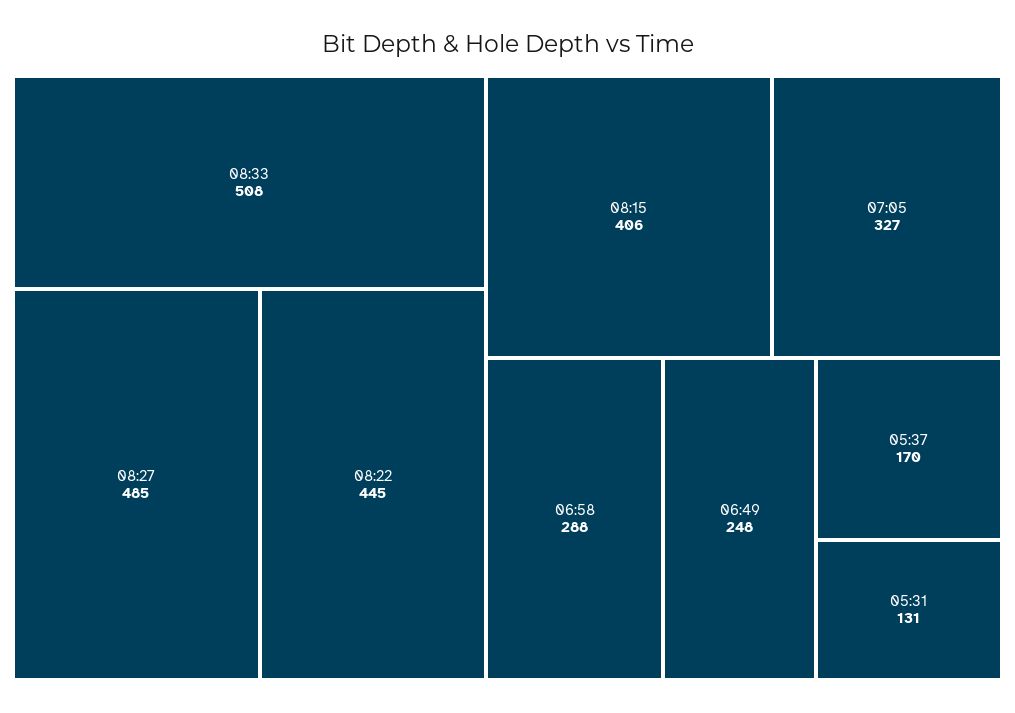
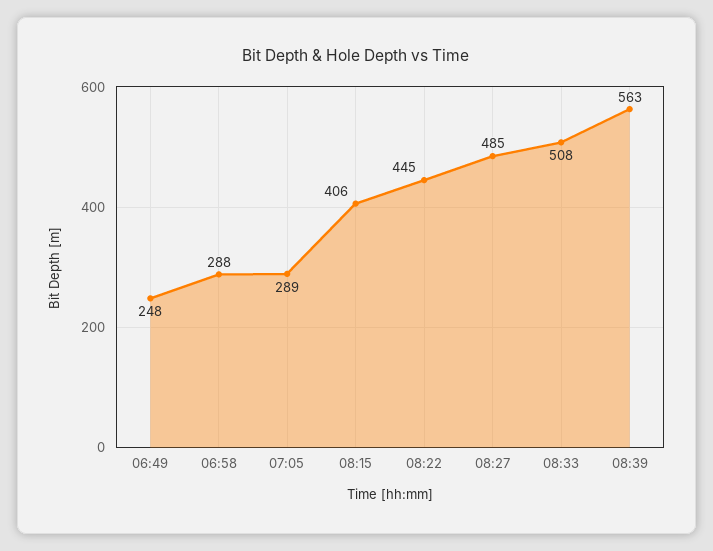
07:05: 327 -> 289
05:37: 170 -> none
05:31: 131 -> none
08:39: none -> 563

